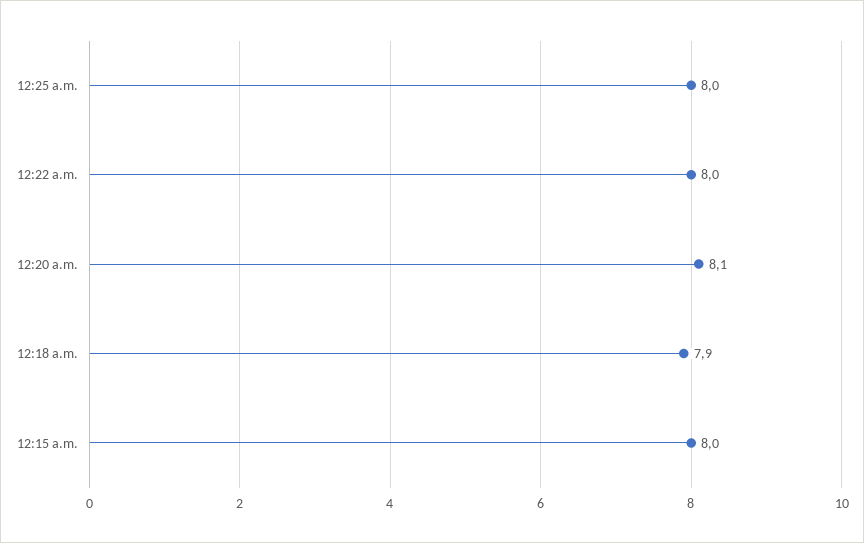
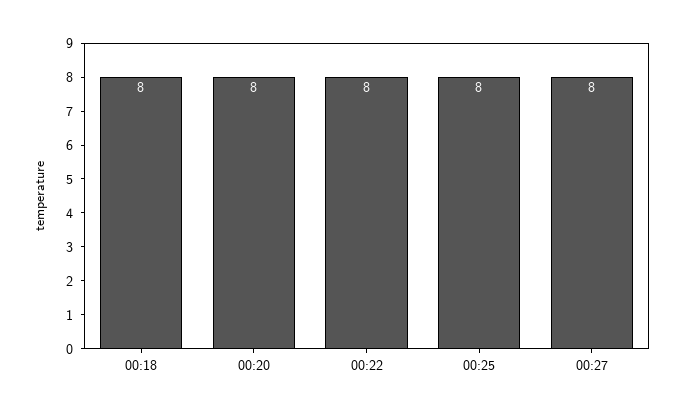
12:20 a.m.: 8.1 -> 8
12:18 a.m.: 7.9 -> 8
12:15 a.m.: 8 -> none
00:27: none -> 8

